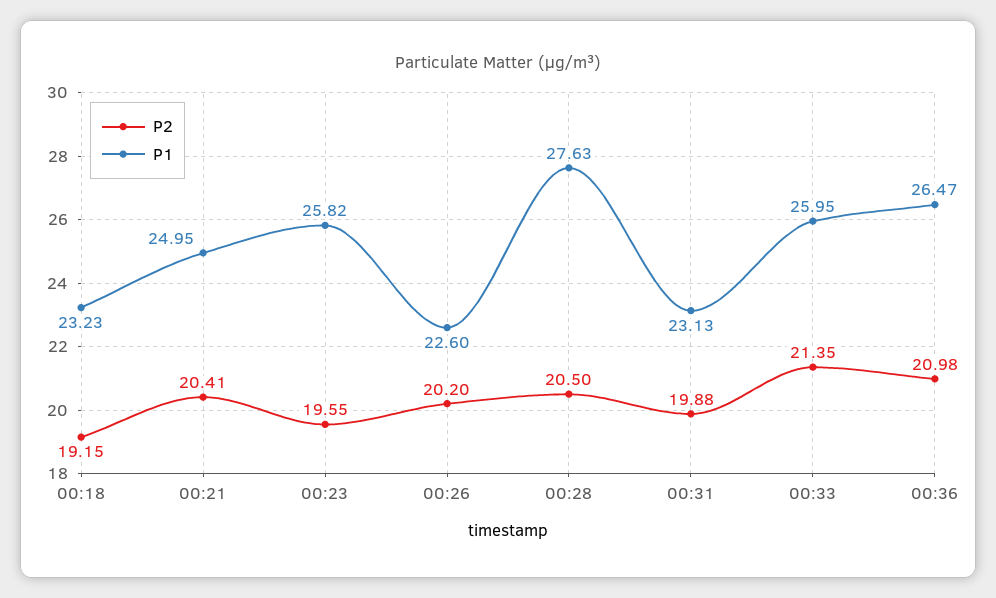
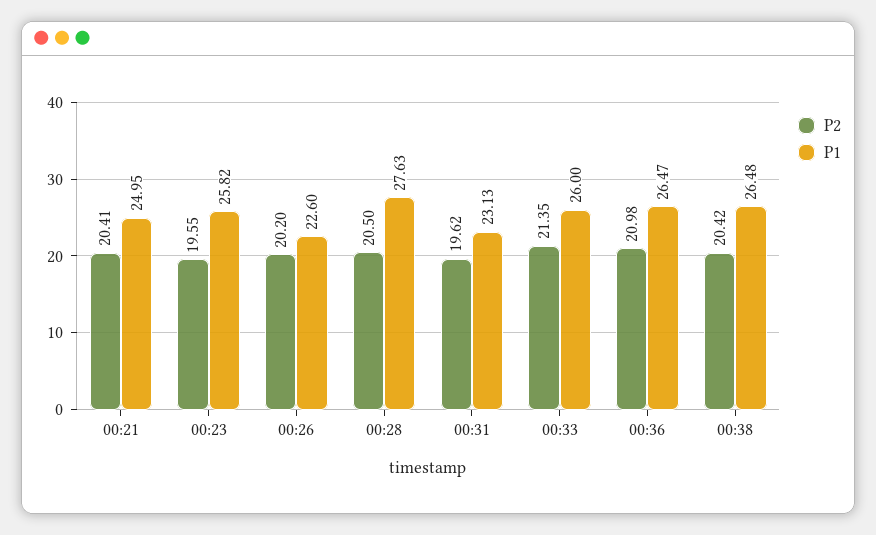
P2, 00:18: 19.15 -> none
P1, 00:18: 23.23 -> none
P2, 00:31: 19.88 -> 19.62
P1, 00:33: 25.95 -> 26
P2, 00:38: none -> 20.42
P1, 00:38: none -> 26.48

